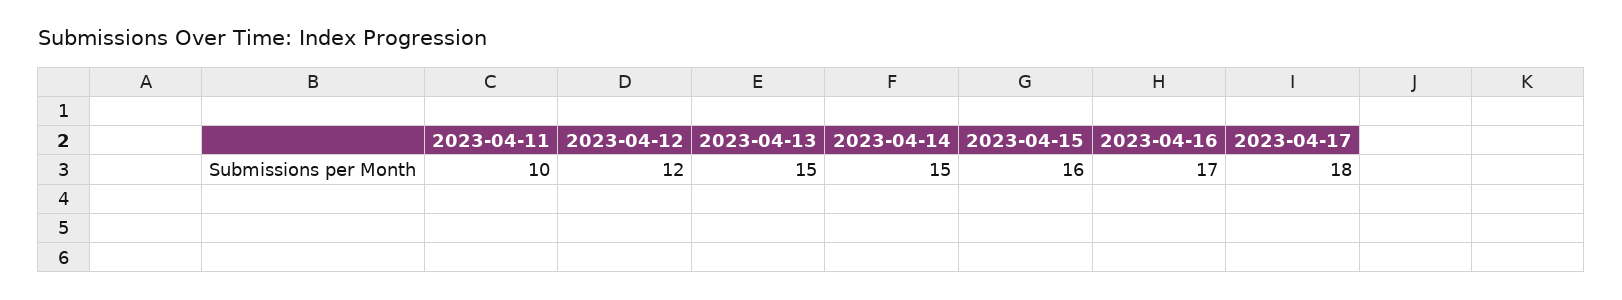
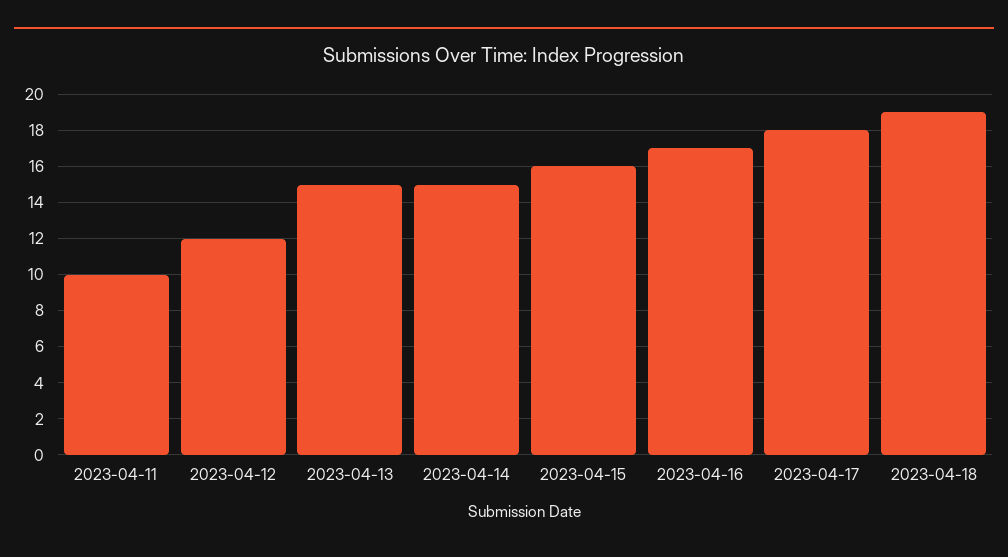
2023-04-18: none -> 19

